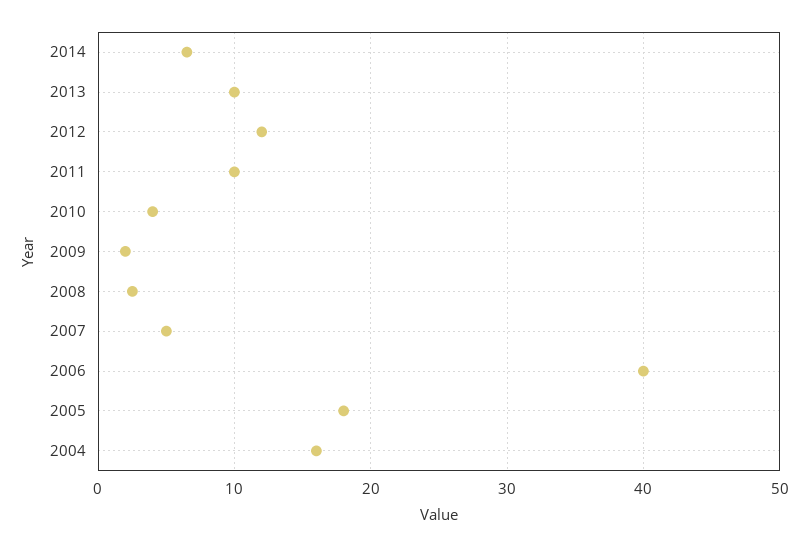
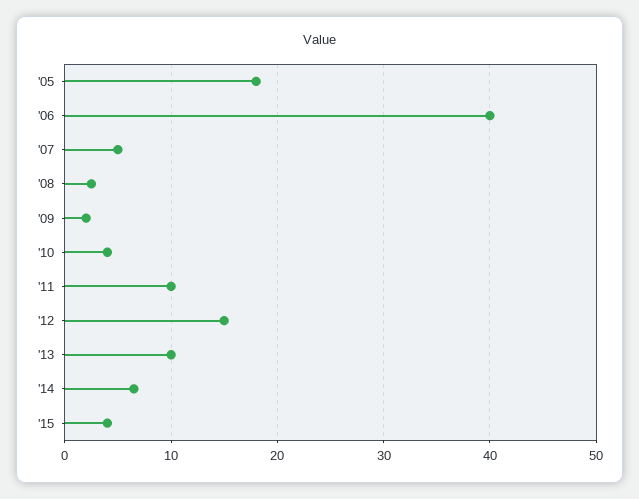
2012: 12 -> 15
2004: 16 -> none
'15: none -> 4

